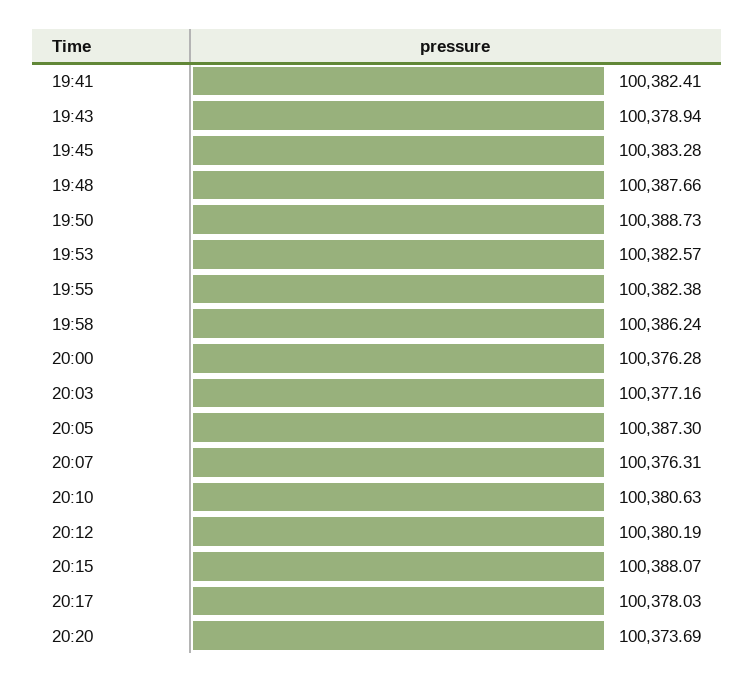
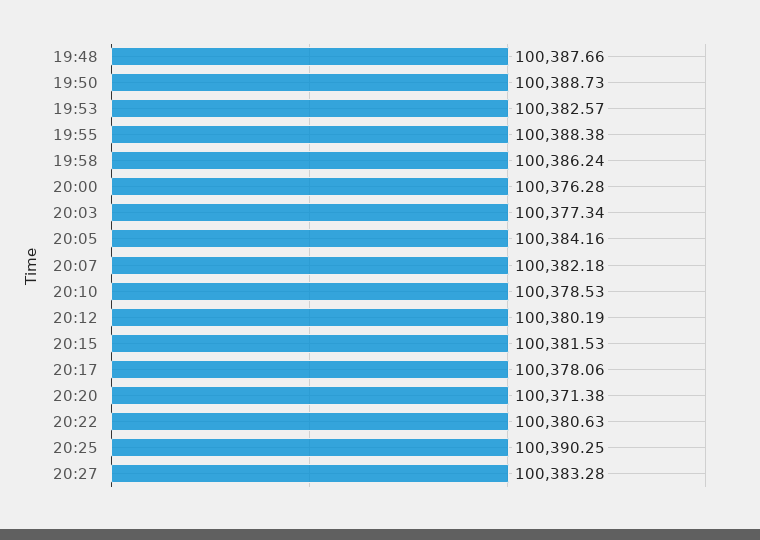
19:41: 100382.41 -> none
19:43: 100378.94 -> none
19:45: 100383.28 -> none
19:55: 100382.38 -> 100388.38
20:03: 100377.16 -> 100377.34
20:05: 100387.3 -> 100384.16
20:07: 100376.31 -> 100382.18
20:10: 100380.63 -> 100378.53
20:15: 100388.07 -> 100381.53
20:17: 100378.03 -> 100378.06
20:20: 100373.69 -> 100371.38
20:22: none -> 100380.63
20:25: none -> 100390.25
20:27: none -> 100383.28

